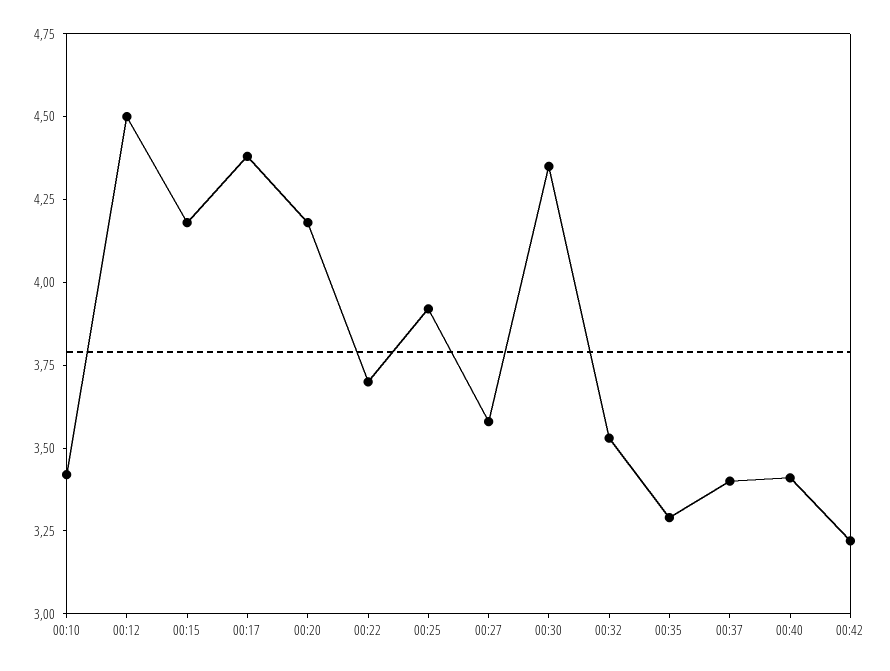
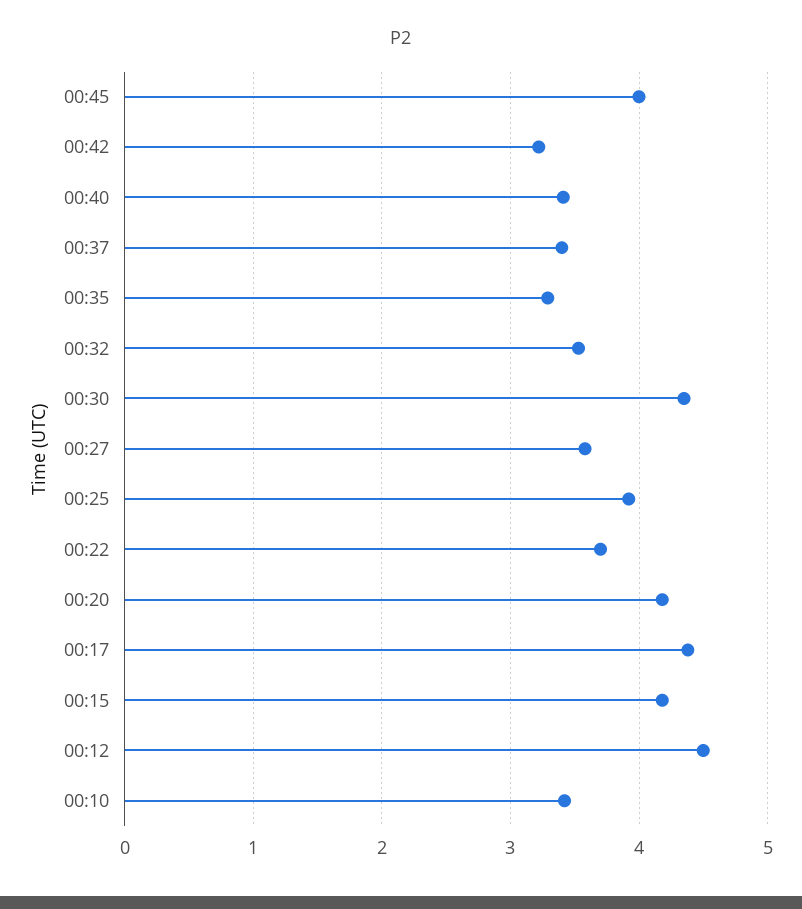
00:45: none -> 4

